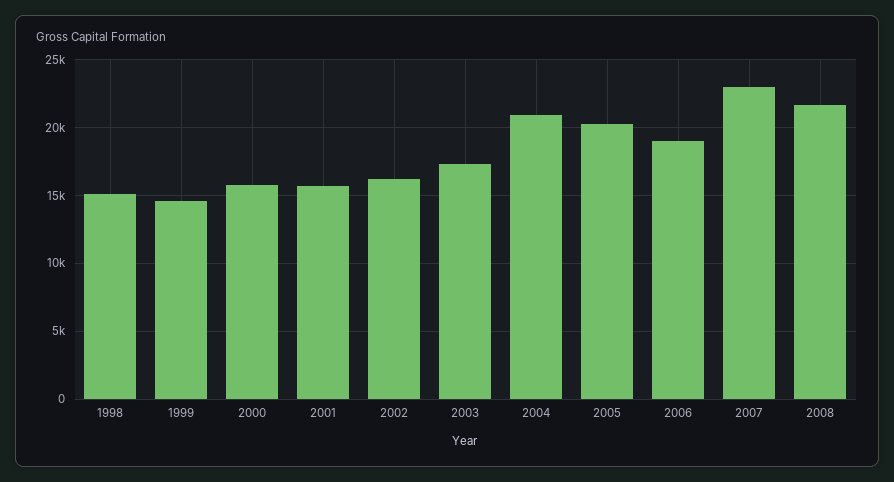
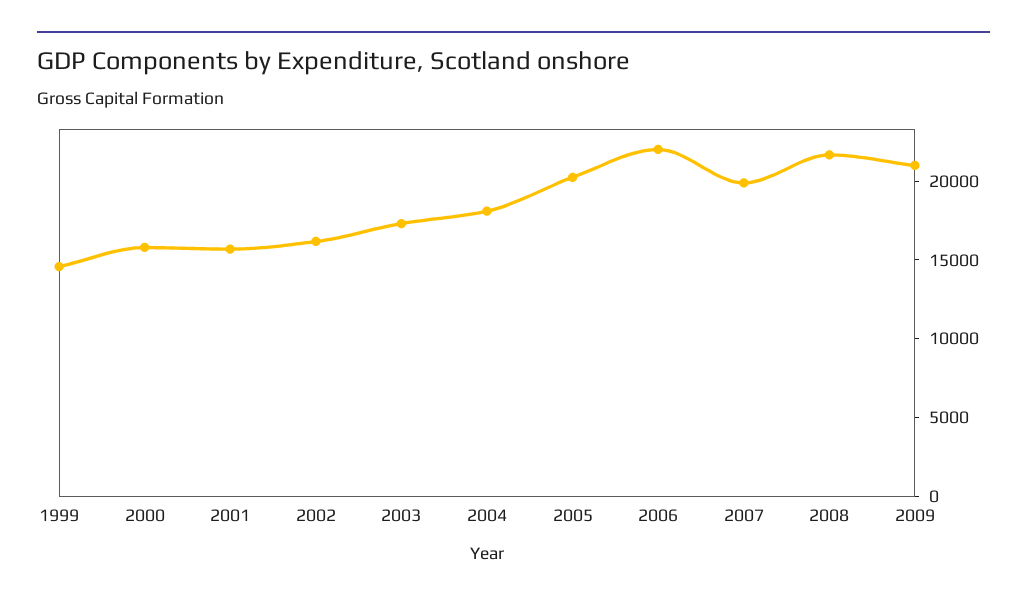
1998: 15000 -> none
2004: 21000 -> 18000
2006: 19000 -> 22000
2007: 23000 -> 20000
2009: none -> 21000

